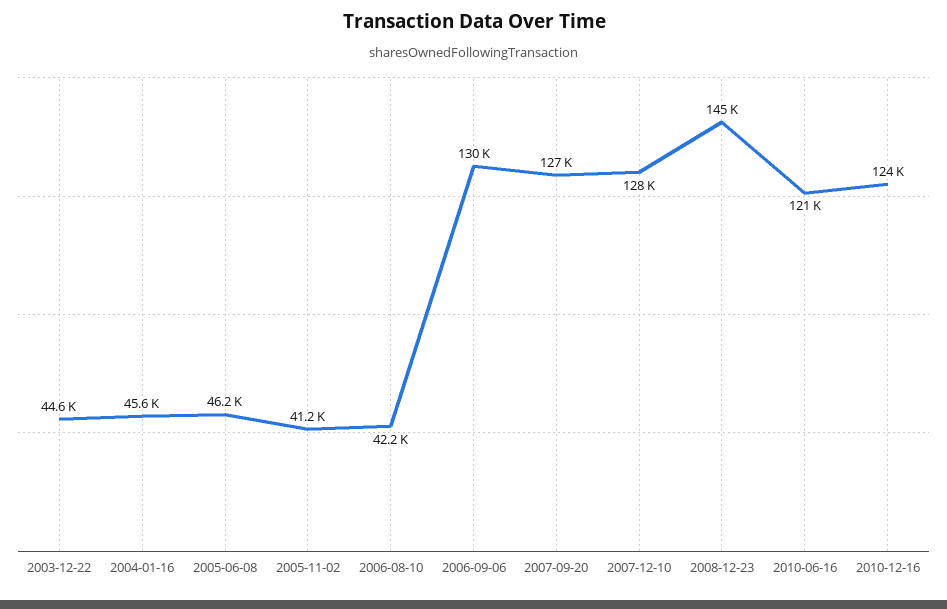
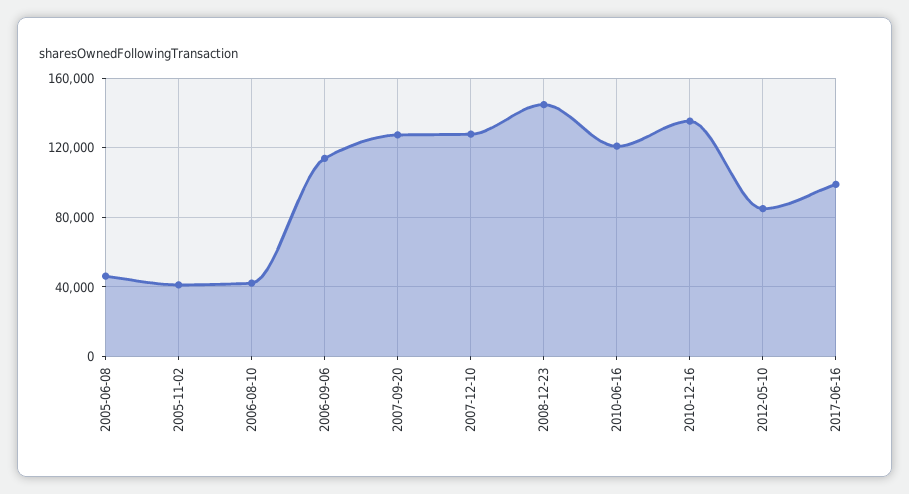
2003-12-22: 44600 -> none
2004-01-16: 45600 -> none
2006-09-06: 130000 -> 115000
2010-12-16: 124000 -> 135000
2012-05-10: none -> 85000
2017-06-16: none -> 100000

